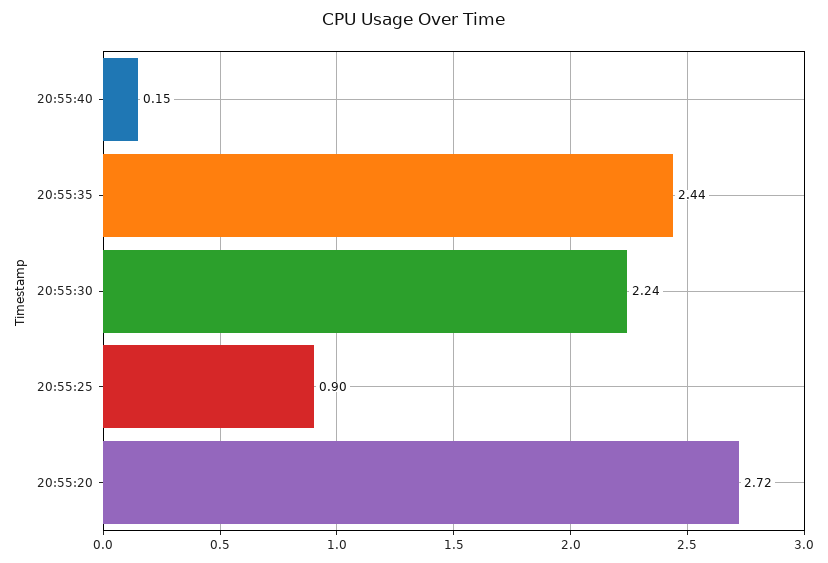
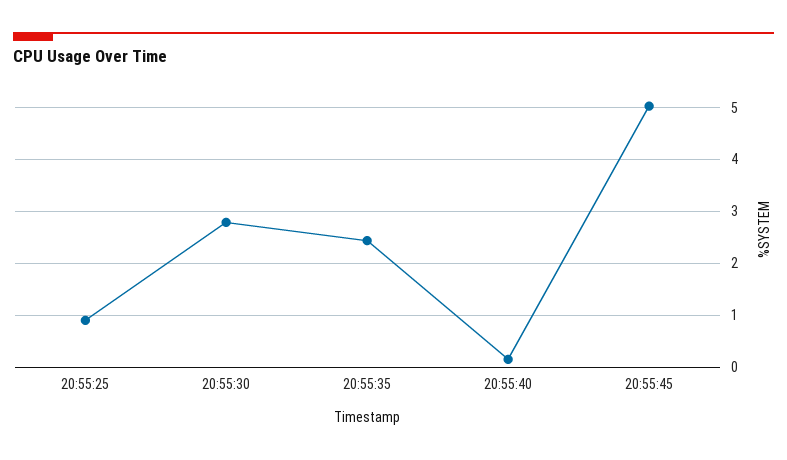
20:55:30: 2.24 -> 2.8
20:55:20: 2.72 -> none
20:55:45: none -> 5

